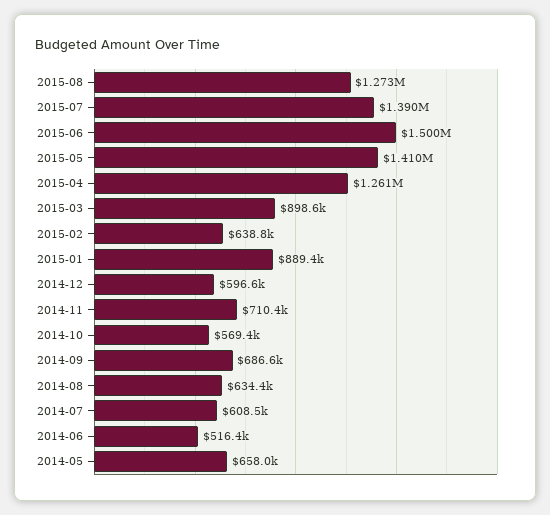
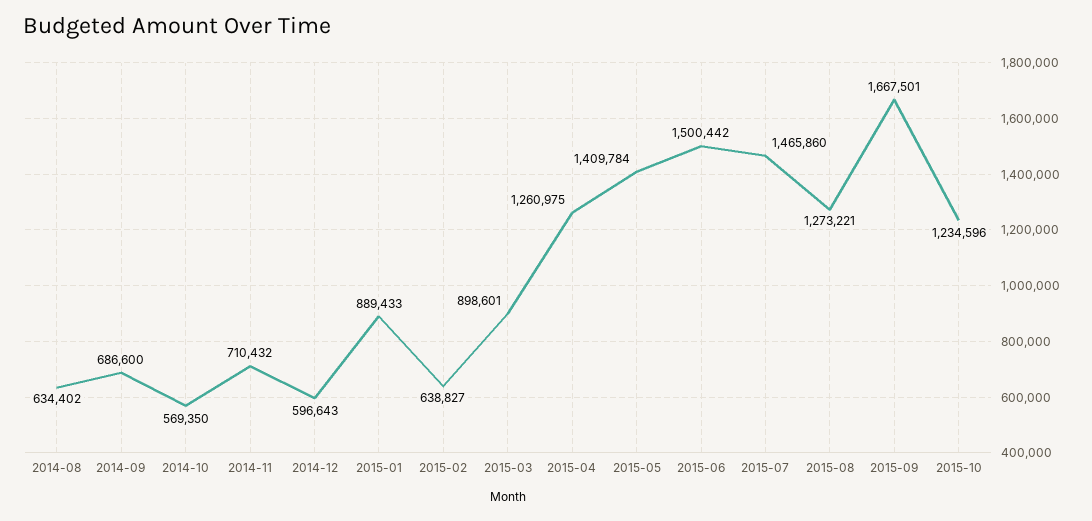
2015-07: 1390000 -> 1465860
2014-07: 608500 -> none
2014-06: 516400 -> none
2014-05: 658000 -> none
2015-09: none -> 1667501
2015-10: none -> 1234596

